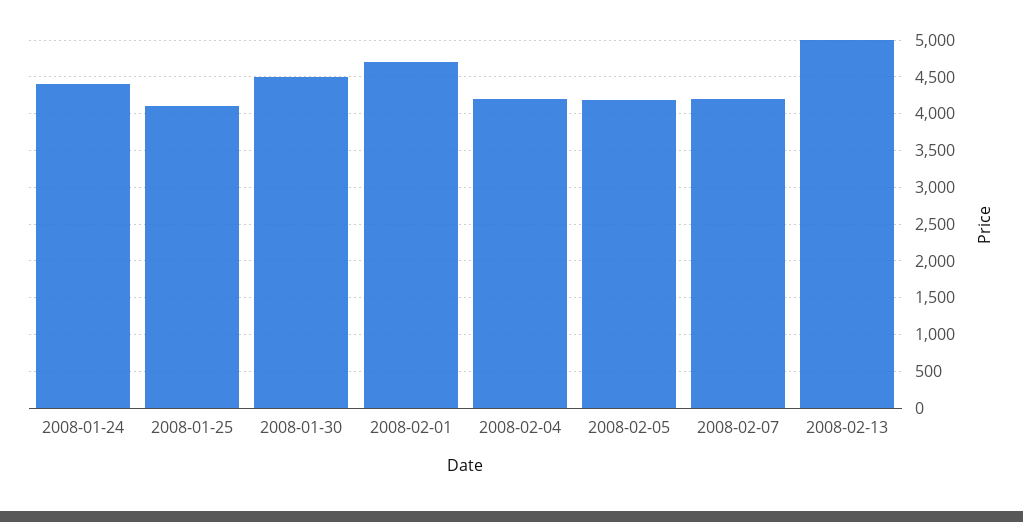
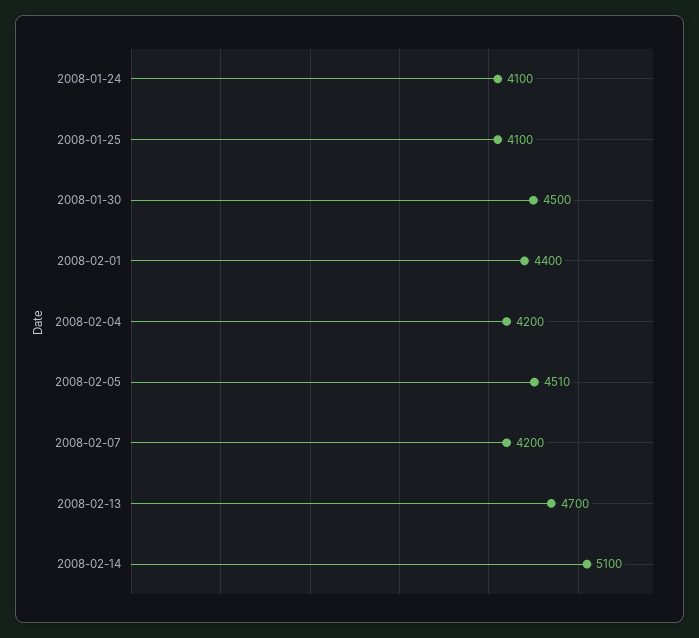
2008-01-24: 4400 -> 4100
2008-02-01: 4700 -> 4400
2008-02-05: 4200 -> 4510
2008-02-13: 5000 -> 4700
2008-02-14: none -> 5100

